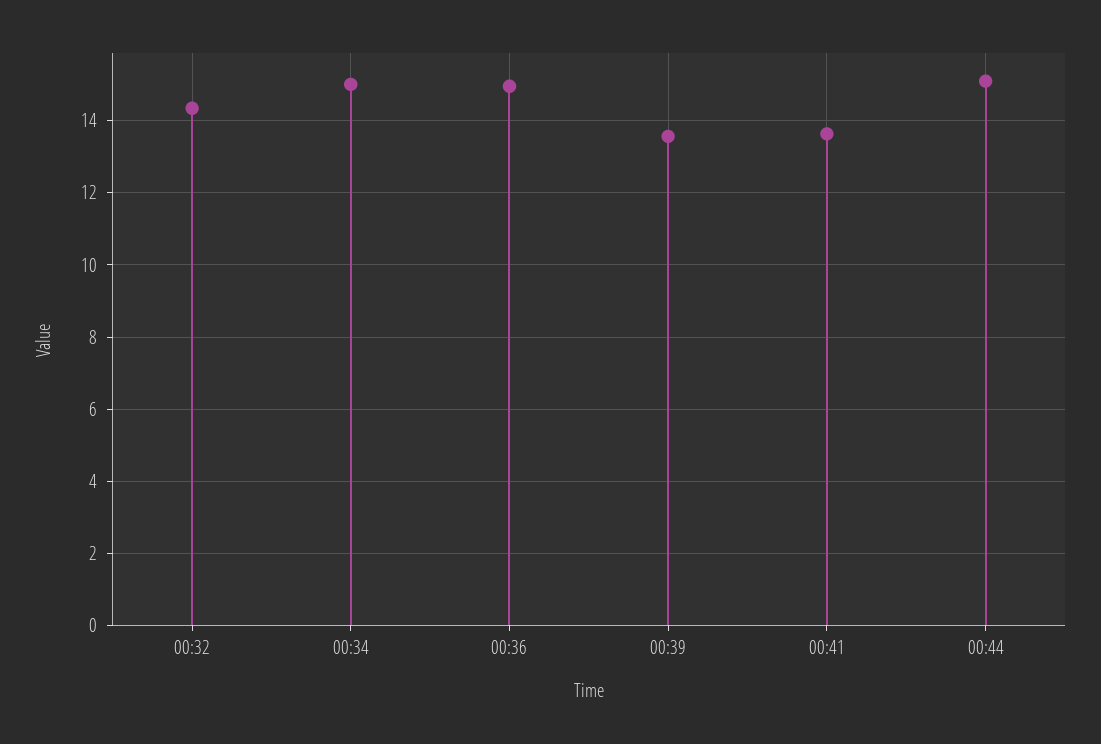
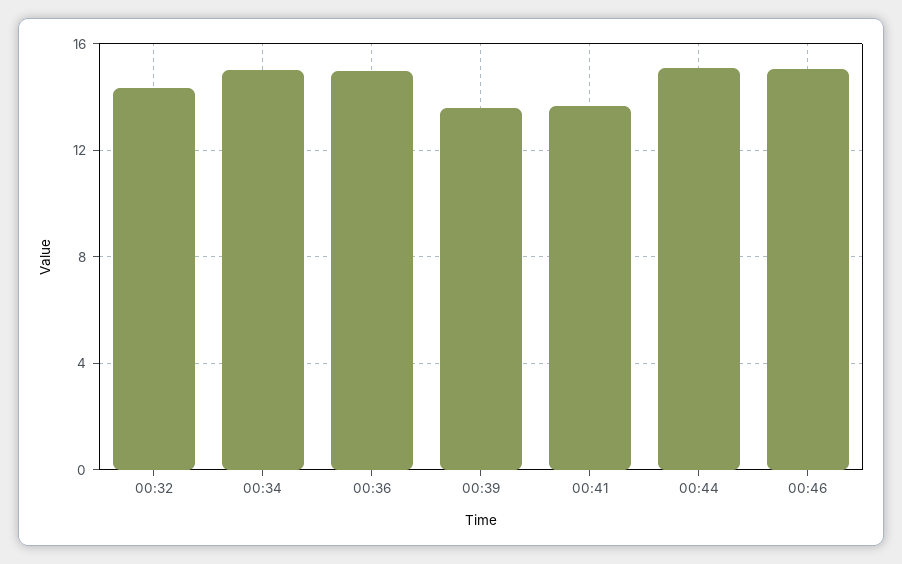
00:46: none -> 15

